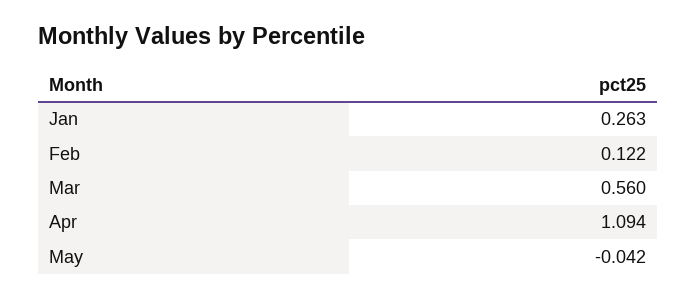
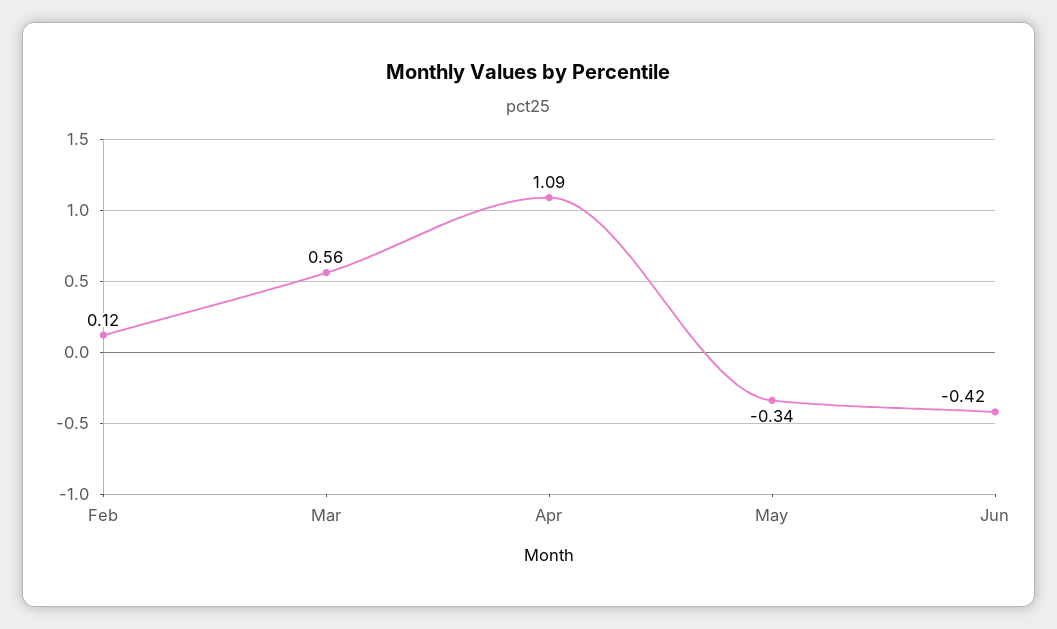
Jan: 0.263 -> none
May: -0.042 -> -0.34
Jun: none -> -0.42

